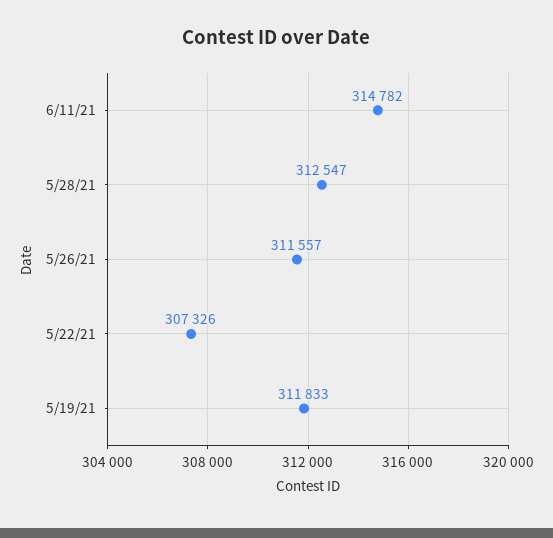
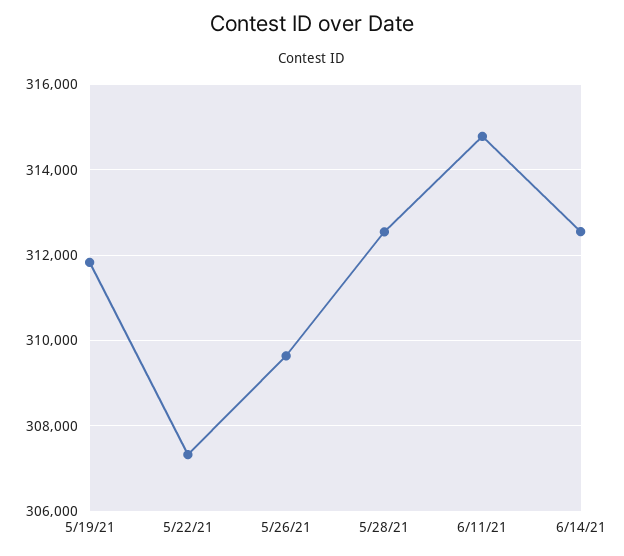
5/26/21: 311557 -> 309600
6/14/21: none -> 312600

